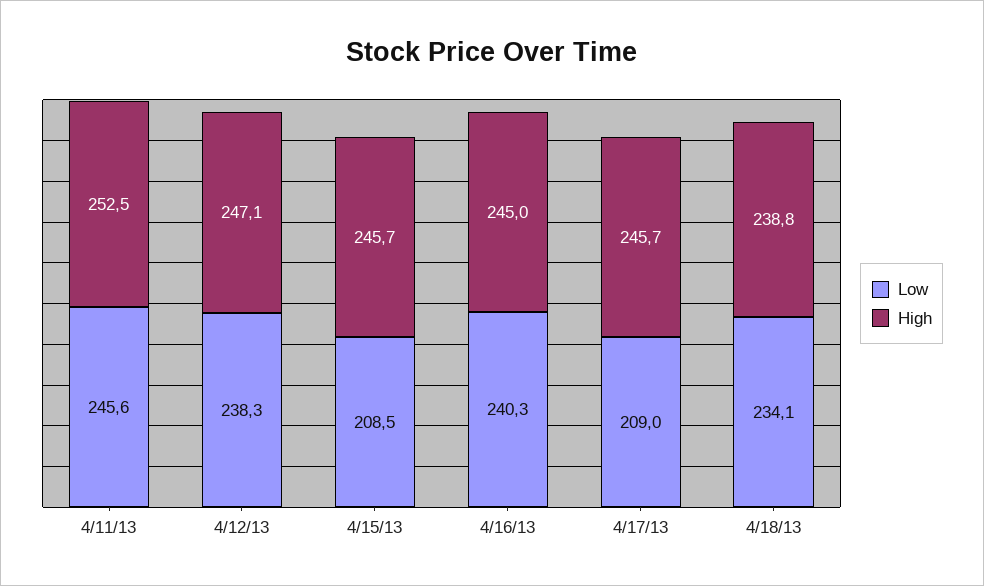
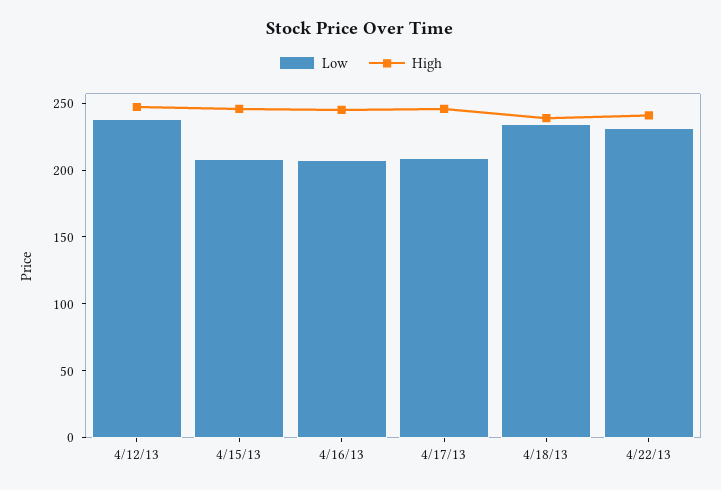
Low, 4/11/13: 245.6 -> none
High, 4/11/13: 252.5 -> none
Low, 4/16/13: 240.3 -> 210
Low, 4/22/13: none -> 230
High, 4/22/13: none -> 240

